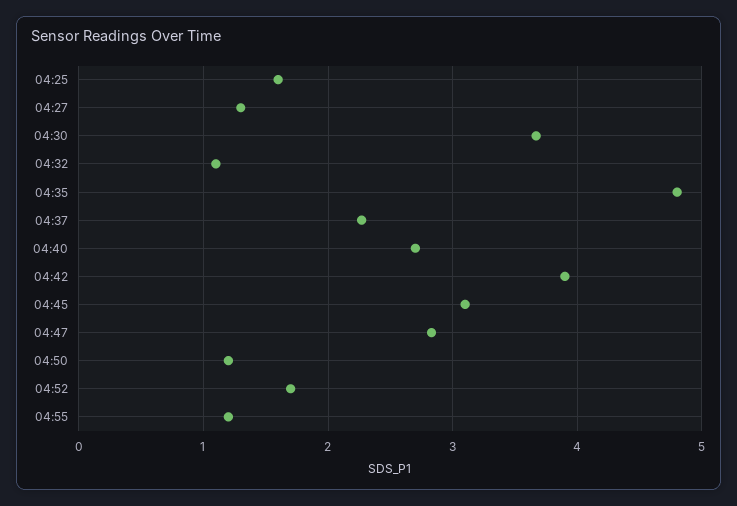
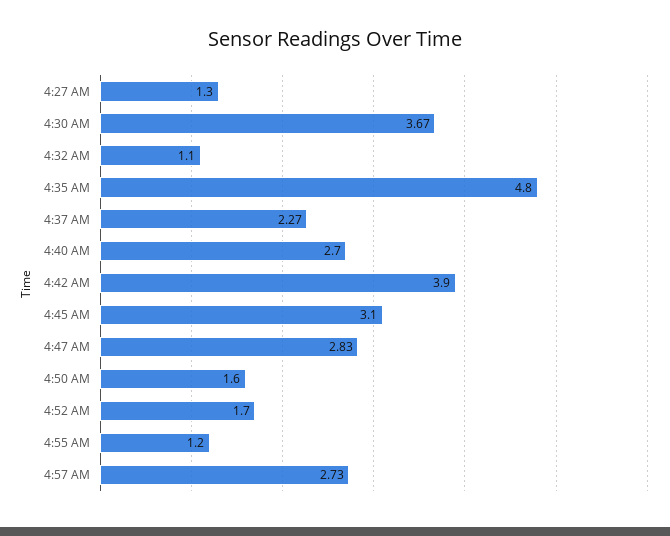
04:25: 1.6 -> none
04:50: 1.2 -> 1.6
4:57 AM: none -> 2.73

